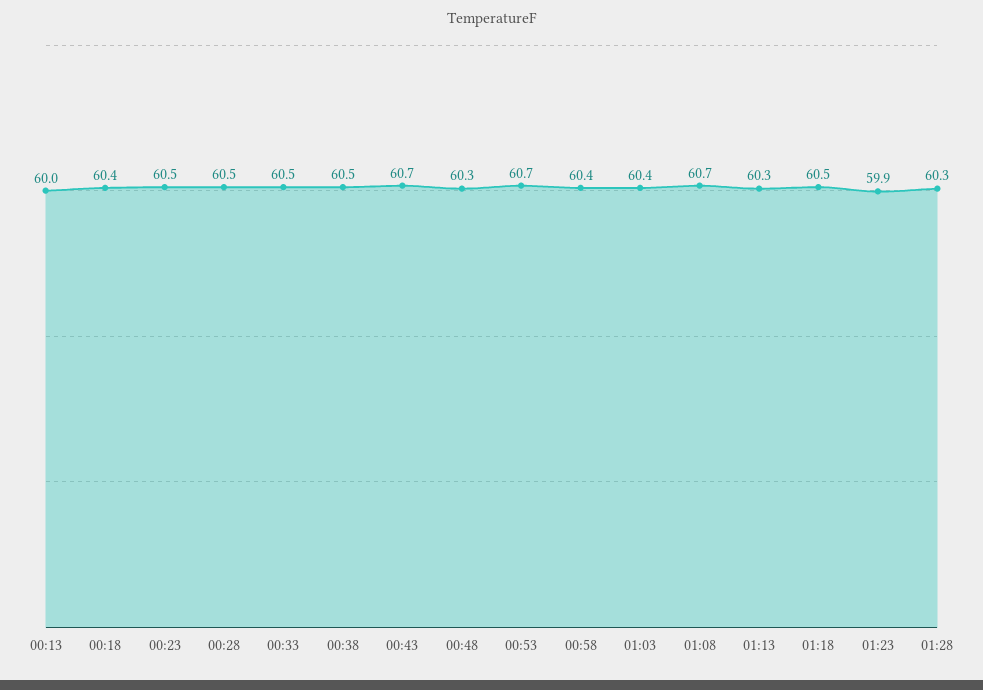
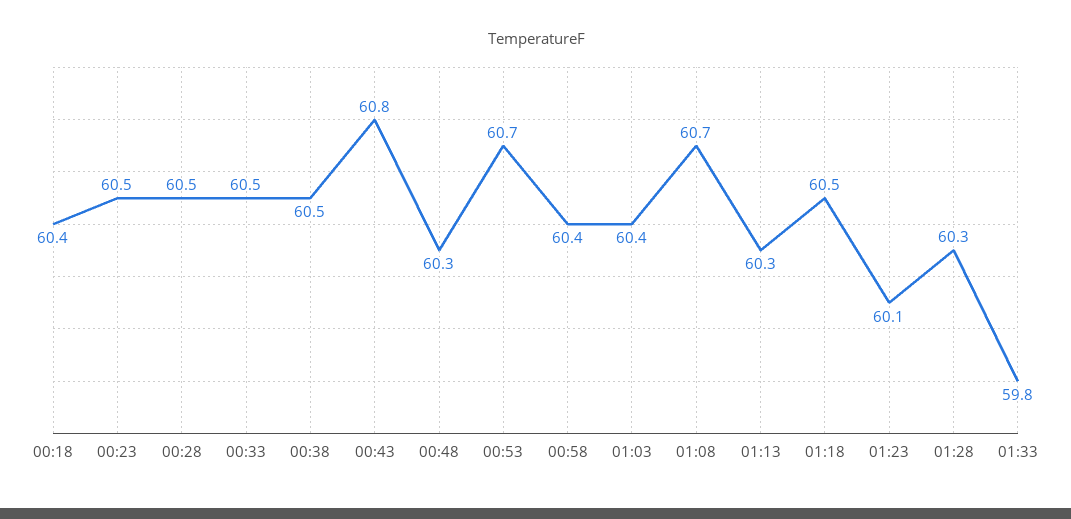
00:13: 60 -> none
00:43: 60.7 -> 60.8
01:23: 59.9 -> 60.1
01:33: none -> 59.8

